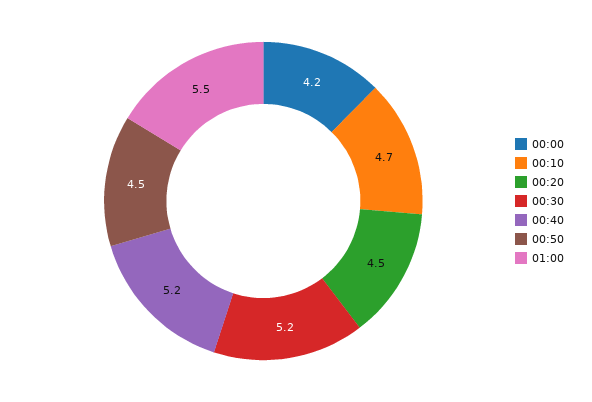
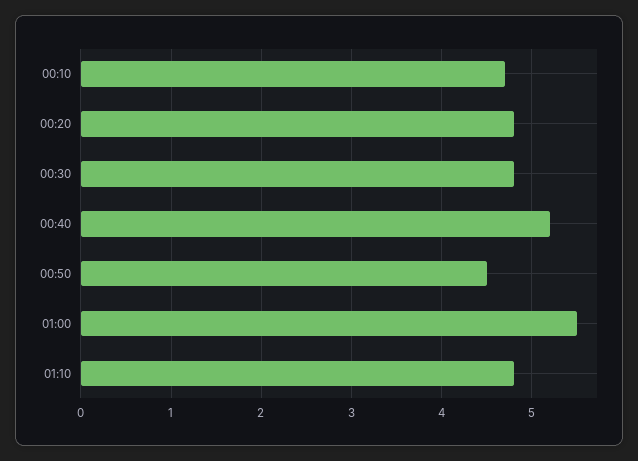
00:00: 4.2 -> none
00:20: 4.5 -> 4.8
00:30: 5.2 -> 4.8
01:10: none -> 4.8

